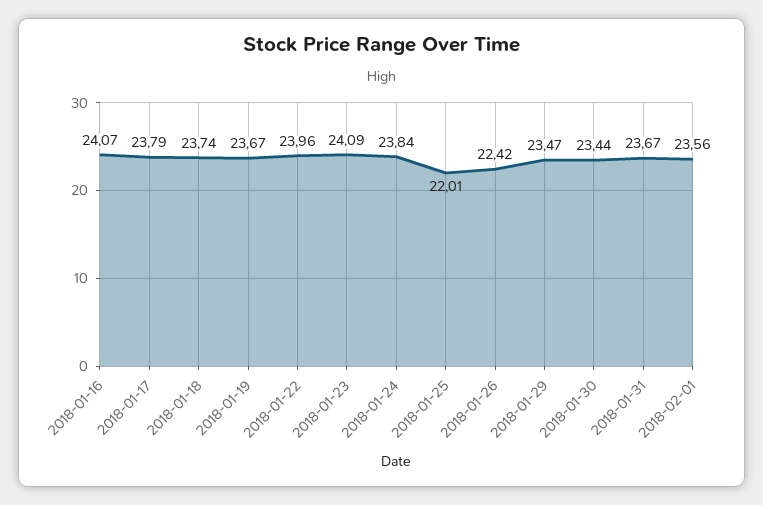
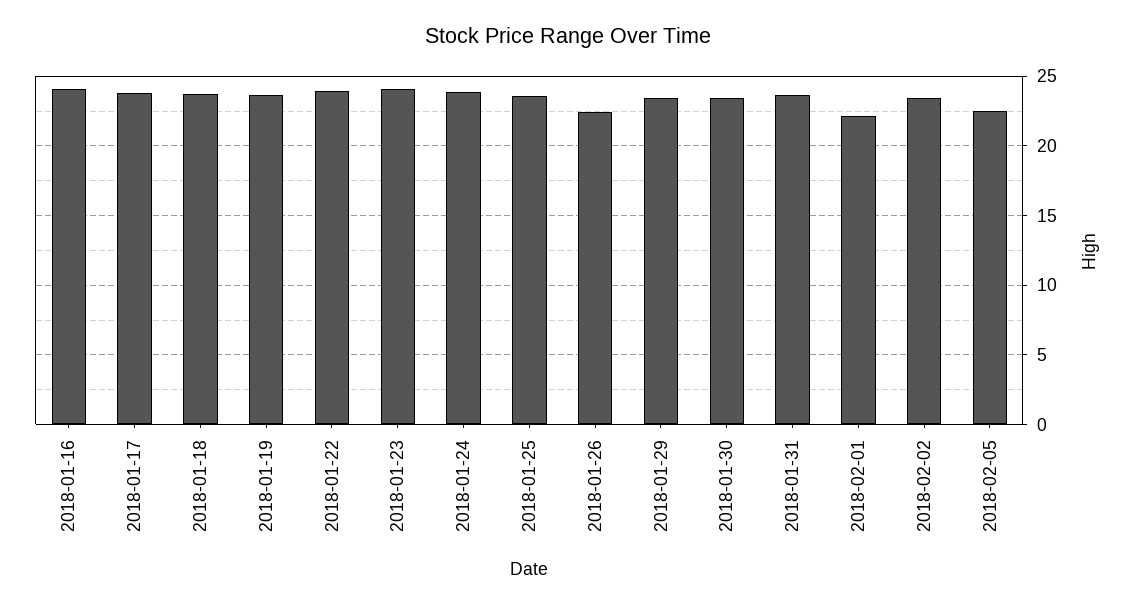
2018-01-25: 22.01 -> 23.5
2018-02-01: 23.56 -> 22
2018-02-02: none -> 23.5
2018-02-05: none -> 22.5

